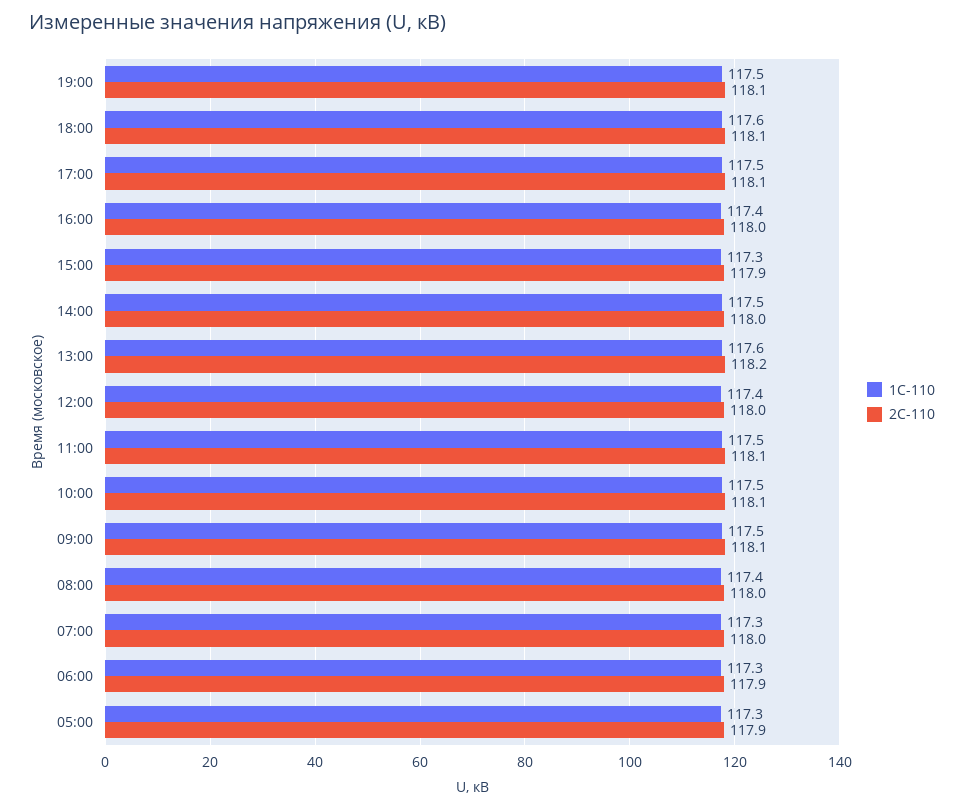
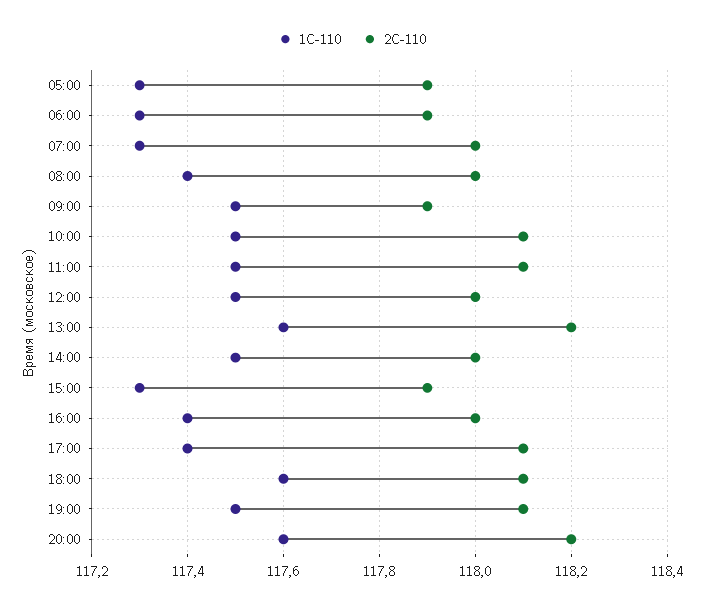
1С-110, 17:00: 117.5 -> 117.4
1С-110, 12:00: 117.4 -> 117.5
2С-110, 09:00: 118.1 -> 117.9
1С-110, 20:00: none -> 117.6
2С-110, 20:00: none -> 118.2

